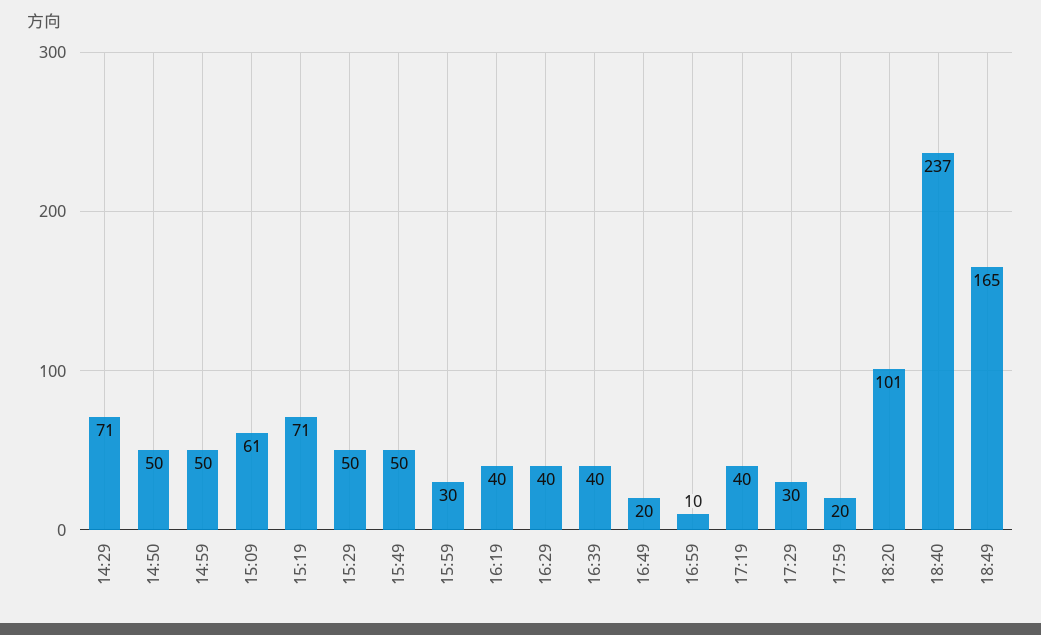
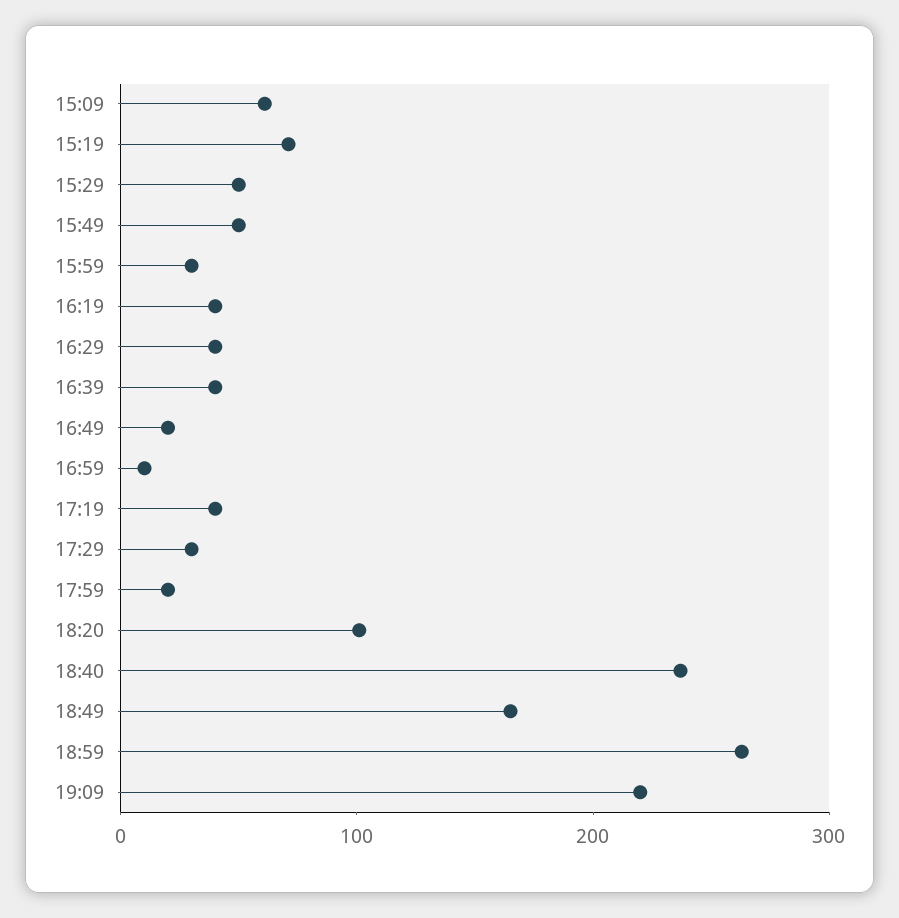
14:29: 71 -> none
14:50: 50 -> none
14:59: 50 -> none
18:59: none -> 260
19:09: none -> 220

